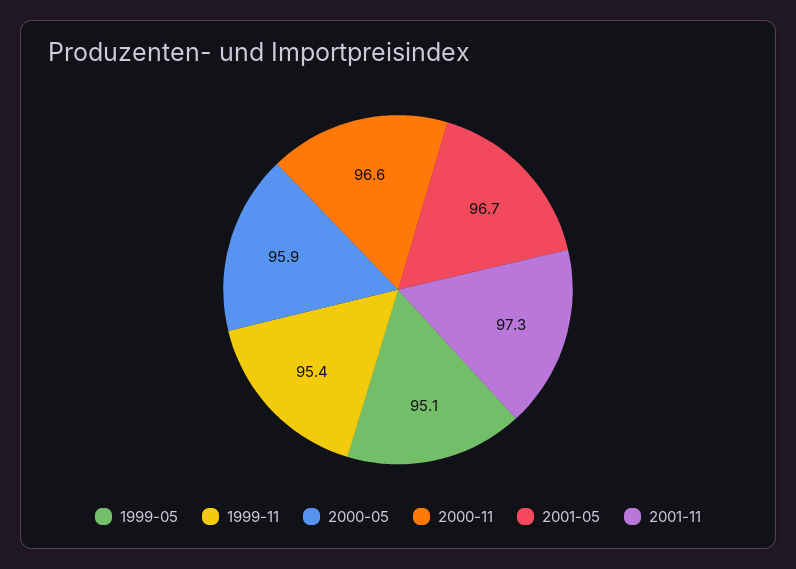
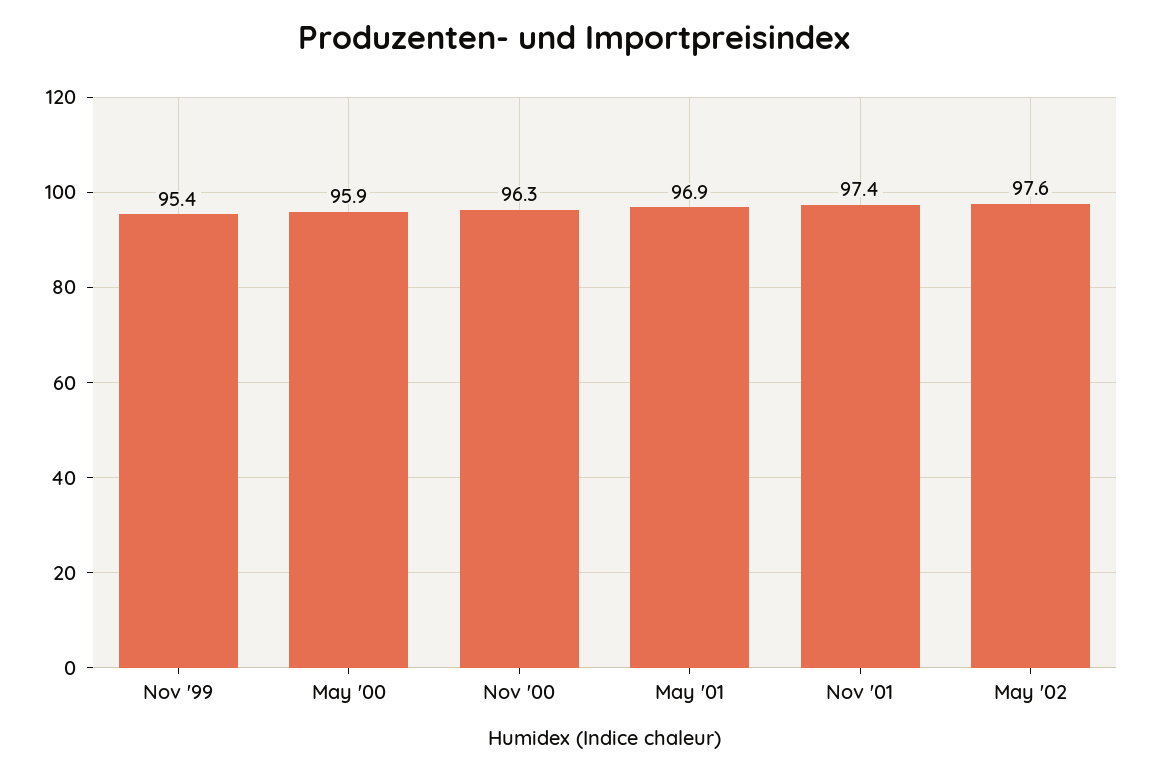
1999-05: 95.1 -> none
2000-11: 96.6 -> 96.3
2001-05: 96.7 -> 96.9
2001-11: 97.3 -> 97.4
May '02: none -> 97.6

